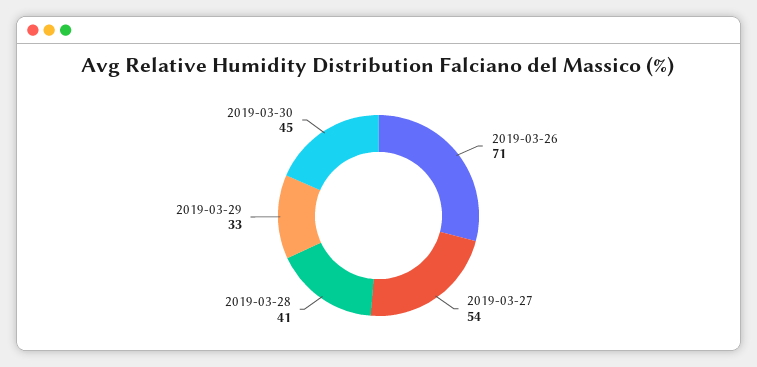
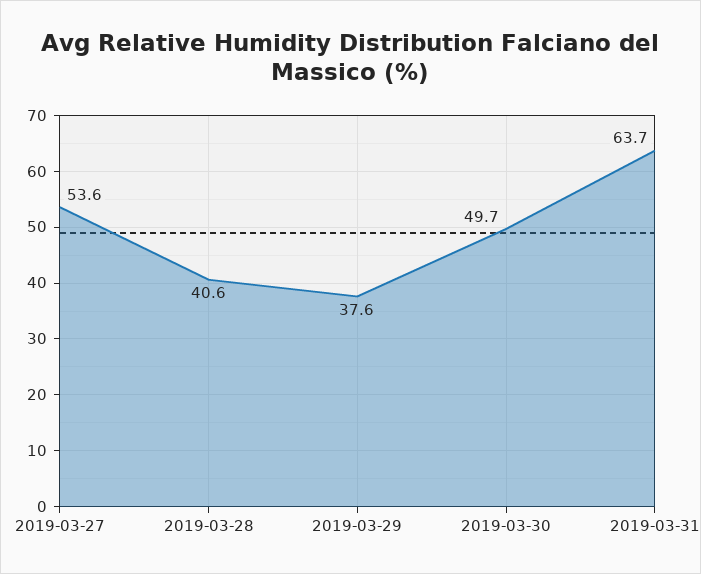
2019-03-26: 71 -> none
2019-03-29: 33 -> 37.6
2019-03-30: 45 -> 49.7
2019-03-31: none -> 63.7

